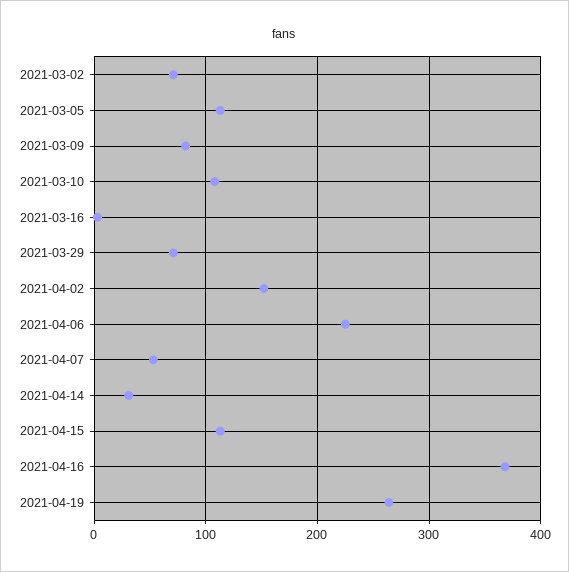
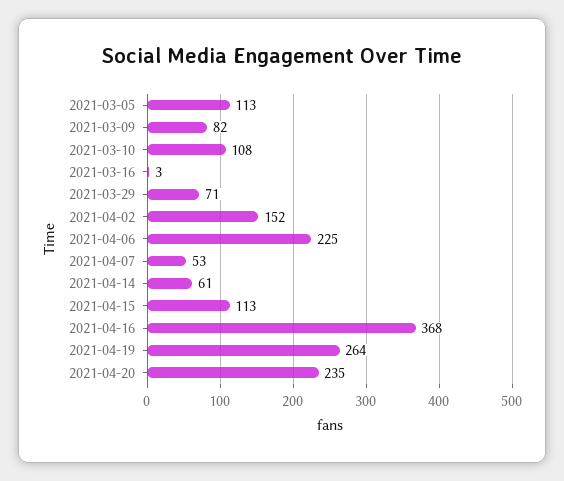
2021-03-02: 70 -> none
2021-04-14: 30 -> 61
2021-04-20: none -> 235

